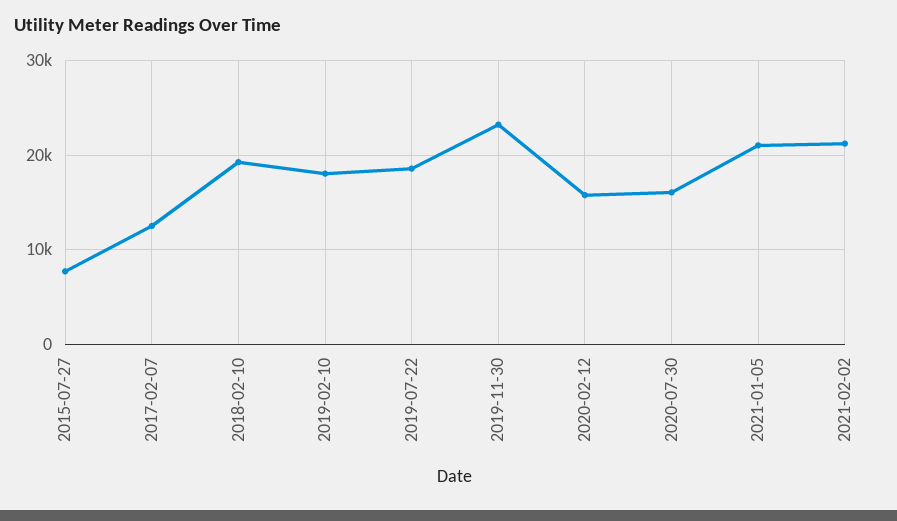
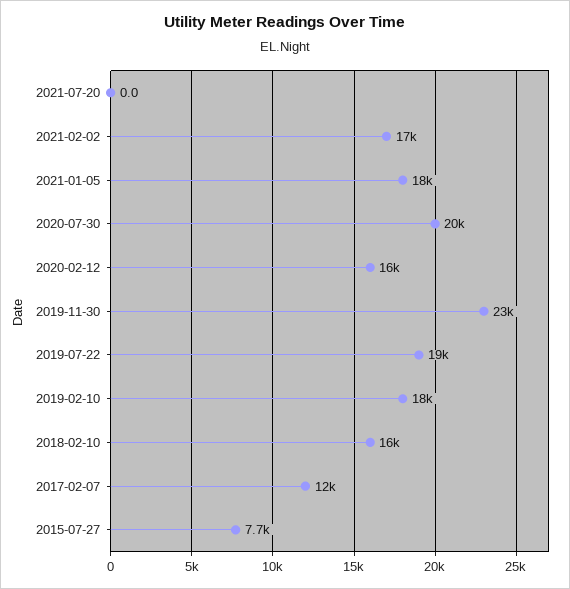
2018-02-10: 19000 -> 16000
2020-07-30: 16000 -> 20000
2021-01-05: 21000 -> 18000
2021-02-02: 21000 -> 17000
2021-07-20: none -> 0

